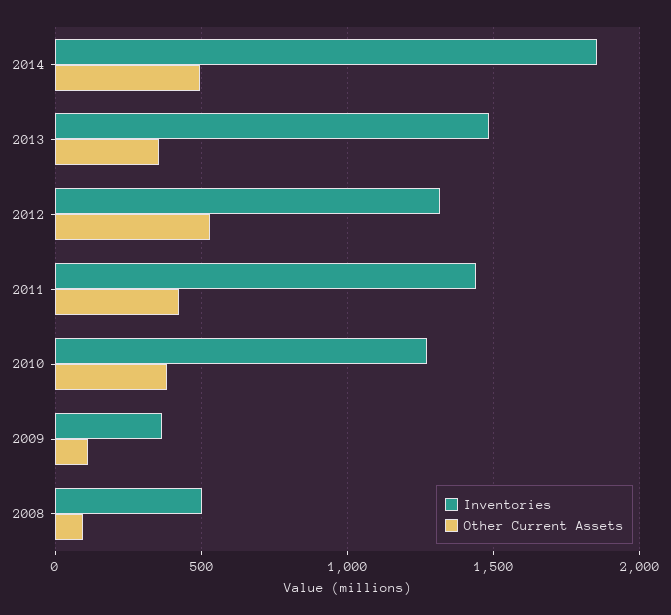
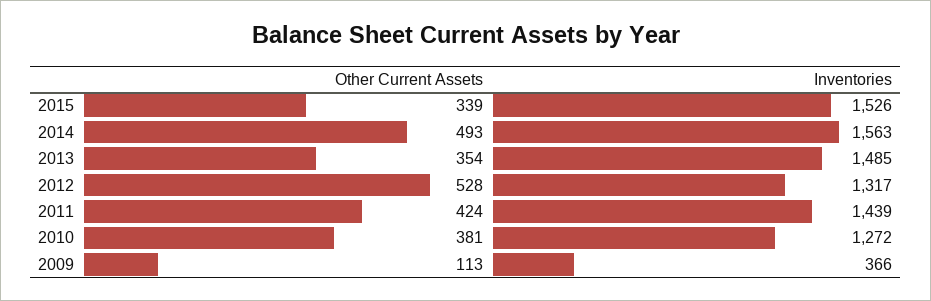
Inventories, 2014: 1850 -> 1563
Inventories, 2008: 500 -> none
Other Current Assets, 2008: 100 -> none
Other Current Assets, 2015: none -> 339
Inventories, 2015: none -> 1526

